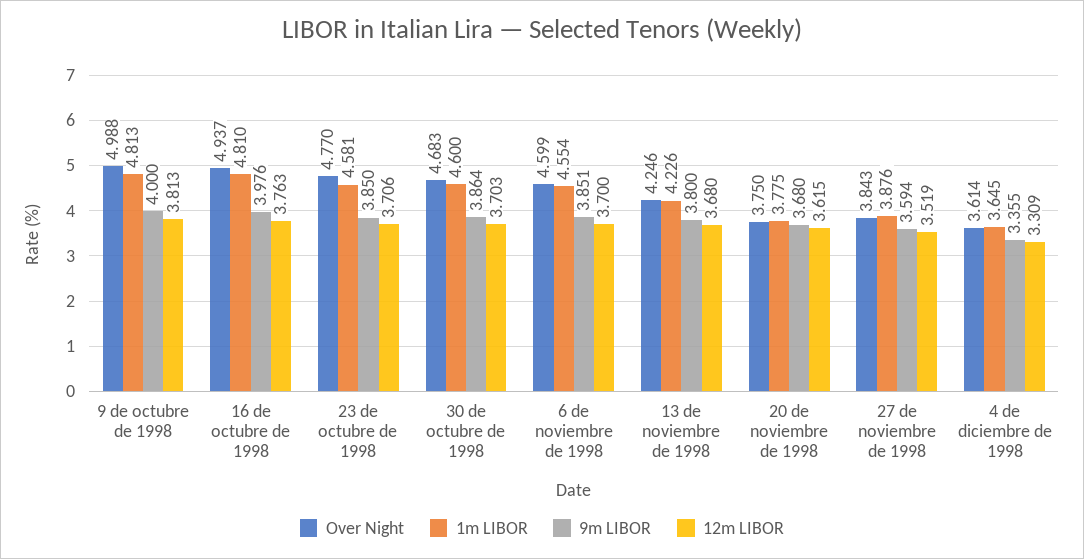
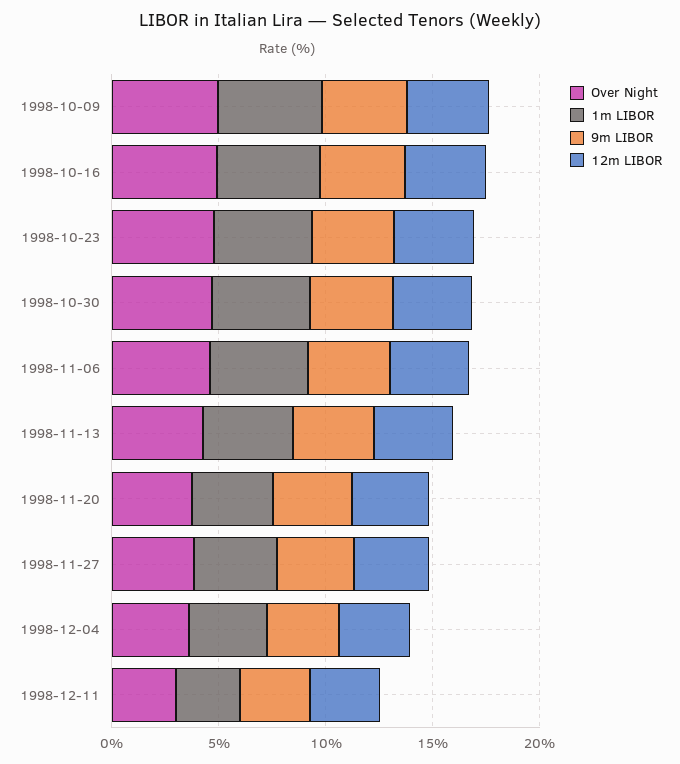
Over Night, 1998-12-11: none -> 3
1m LIBOR, 1998-12-11: none -> 3
9m LIBOR, 1998-12-11: none -> 3
12m LIBOR, 1998-12-11: none -> 3

